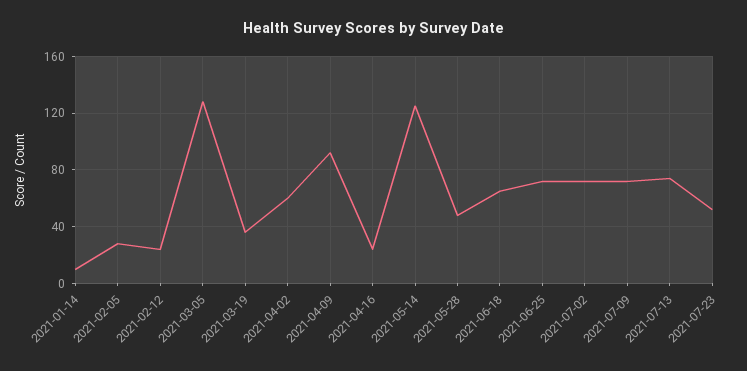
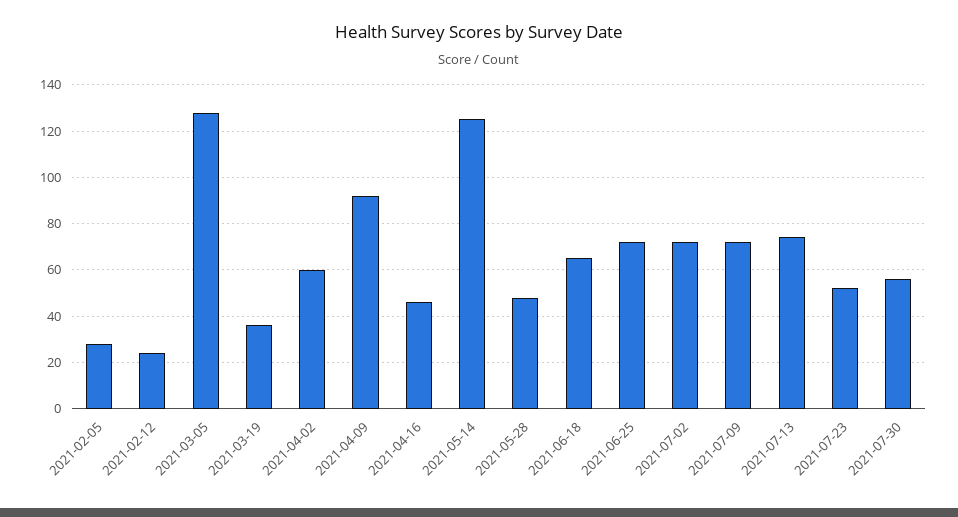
2021-01-14: 10 -> none
2021-04-16: 25 -> 45
2021-07-30: none -> 55

